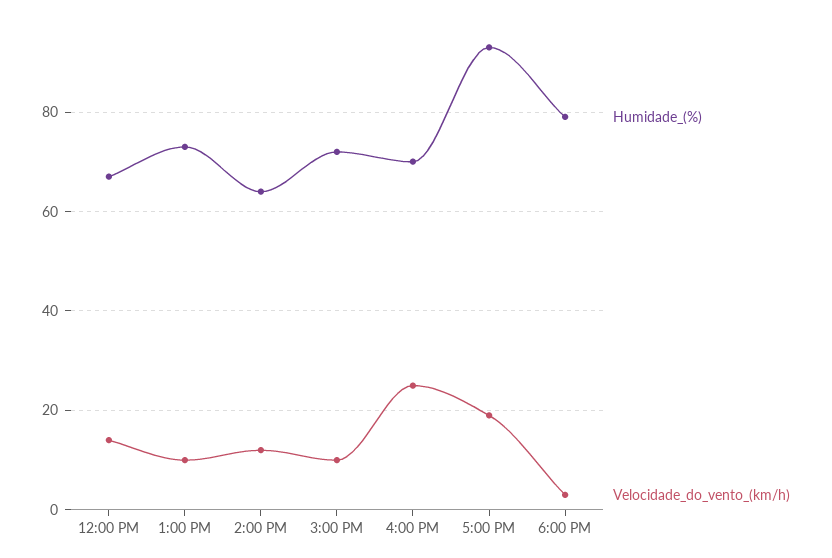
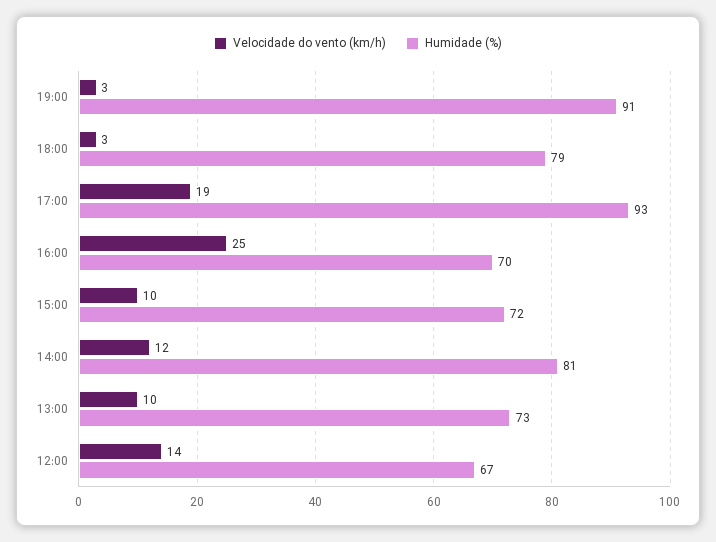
Humidade_(%), 2:00 PM: 65 -> 81
Velocidade_do_vento_(km/h), 19:00: none -> 3
Humidade_(%), 19:00: none -> 91

